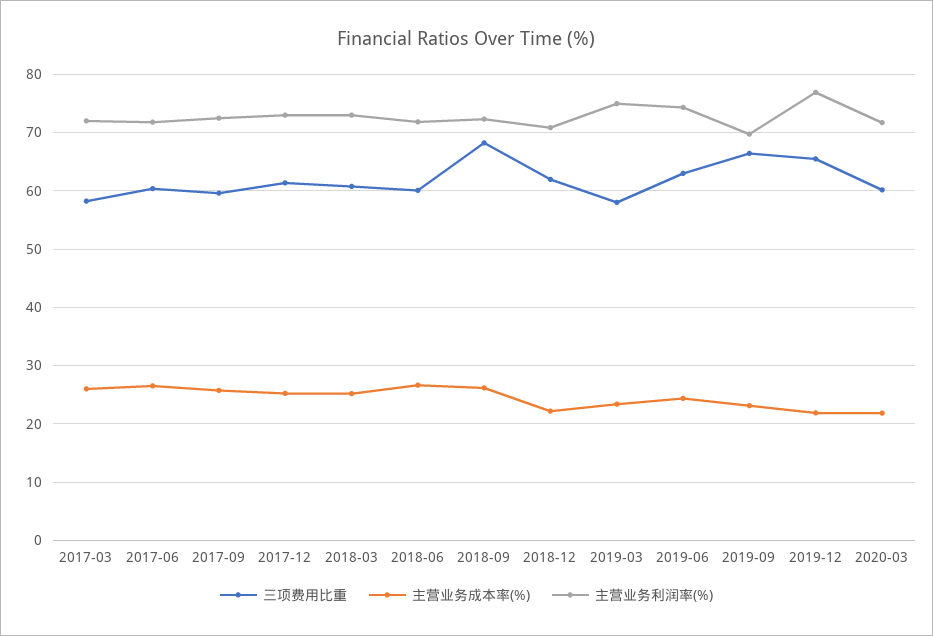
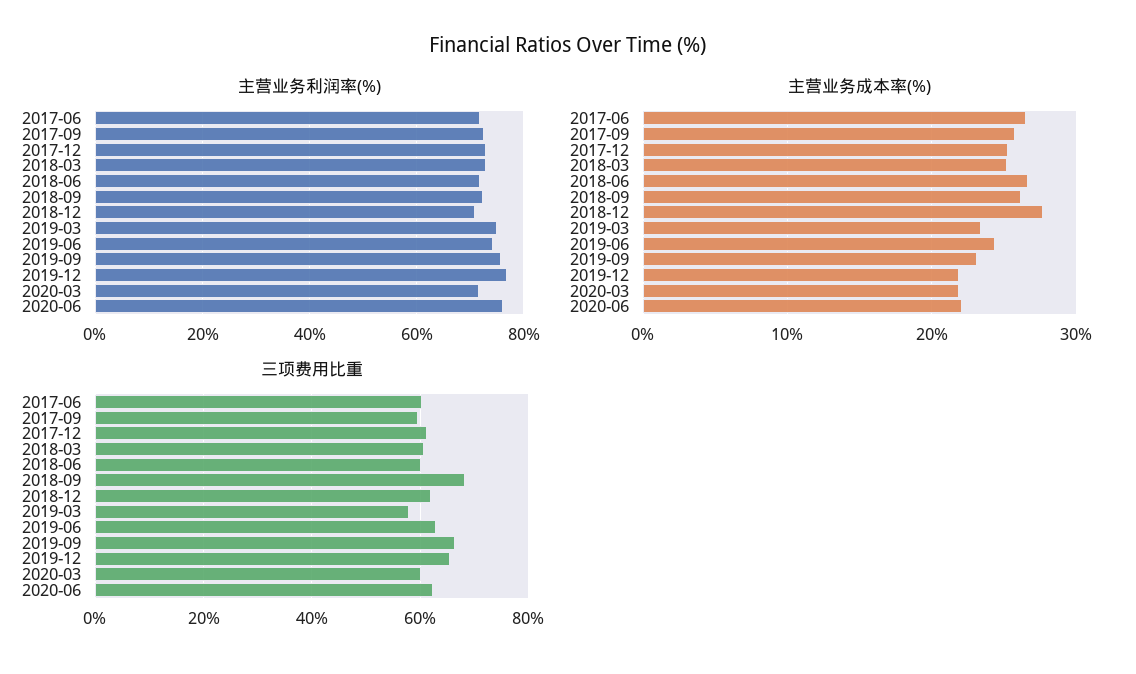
三项费用比重, 2017-03: 58 -> none
主营业务成本率(%), 2017-03: 26 -> none
主营业务利润率(%), 2017-03: 72 -> none
主营业务成本率(%), 2018-12: 22 -> 28
主营业务利润率(%), 2019-09: 70 -> 76
主营业务利润率(%), 2020-06: none -> 76
主营业务成本率(%), 2020-06: none -> 22
三项费用比重, 2020-06: none -> 62

